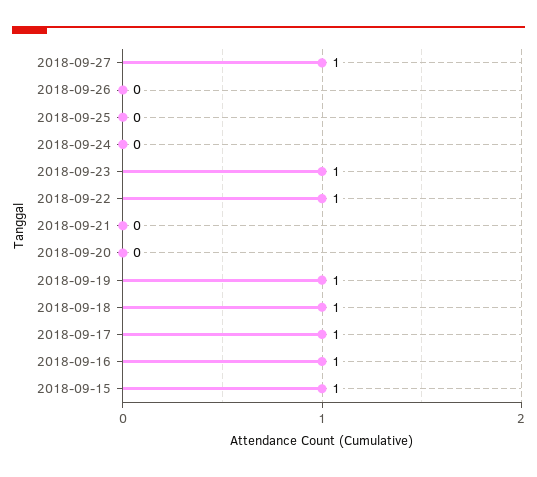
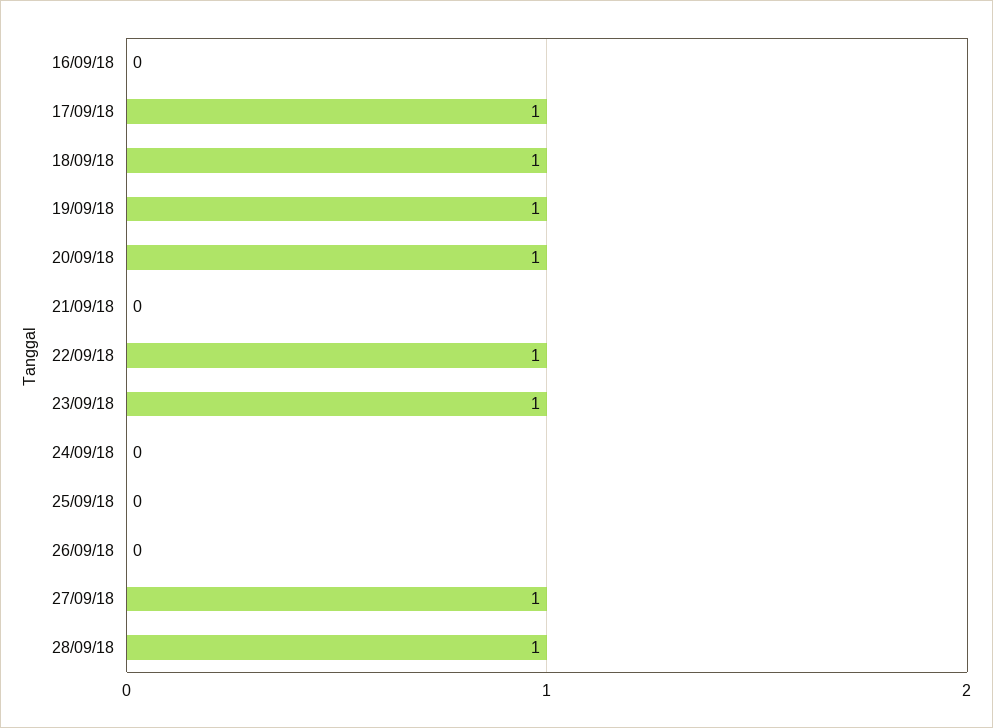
2018-09-20: 0 -> 1
2018-09-16: 1 -> 0
2018-09-15: 1 -> none
28/09/18: none -> 1

